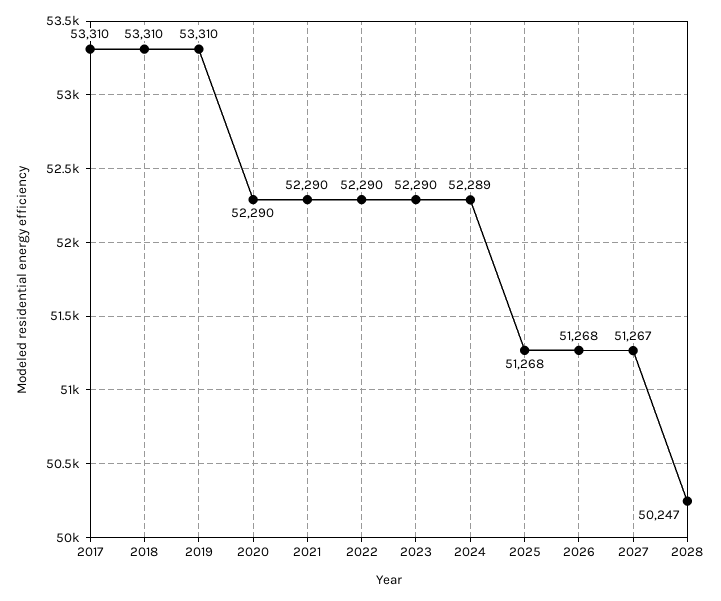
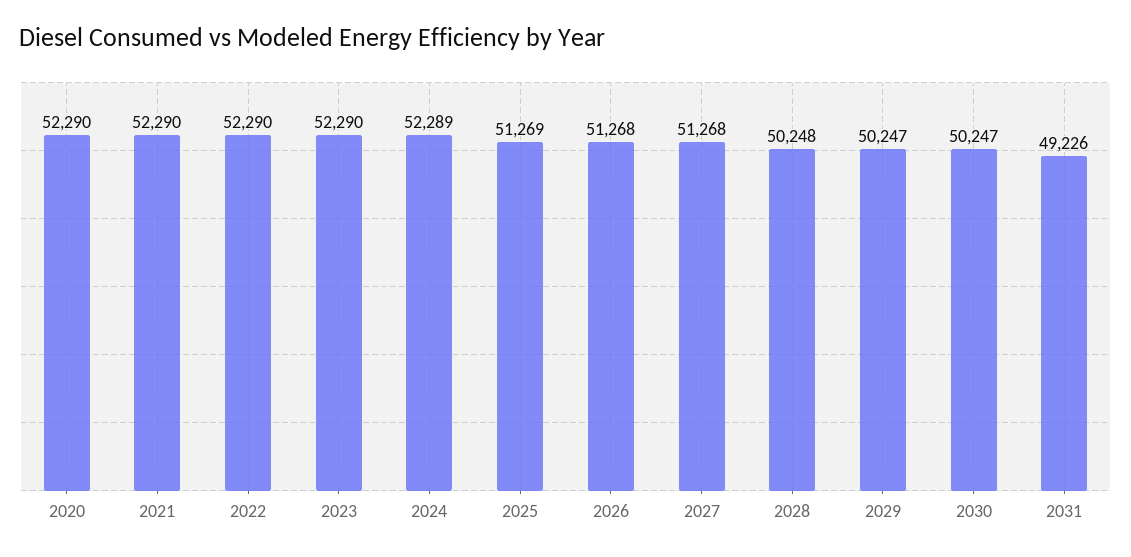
2017: 53310 -> none
2018: 53310 -> none
2019: 53310 -> none
2025: 51268 -> 51269
2027: 51267 -> 51268
2028: 50247 -> 50248
2029: none -> 50247
2030: none -> 50247
2031: none -> 49226

